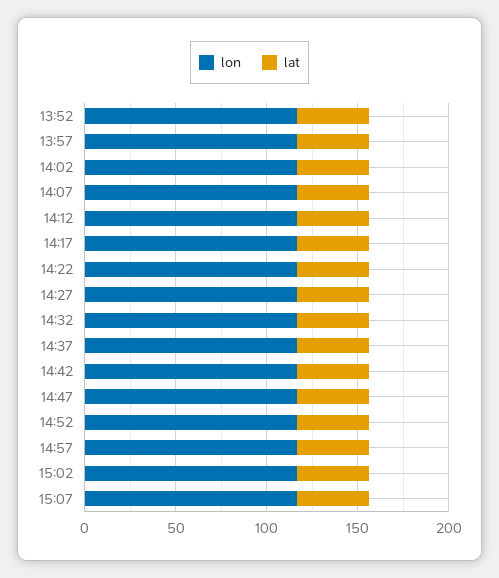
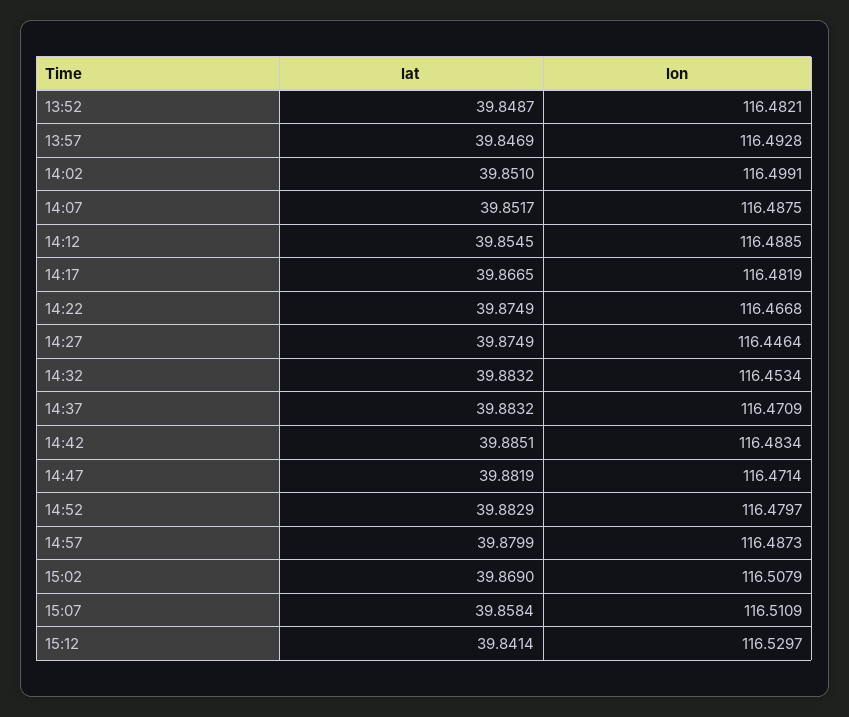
lat, 15:12: none -> 39.8414
lon, 15:12: none -> 116.5297

